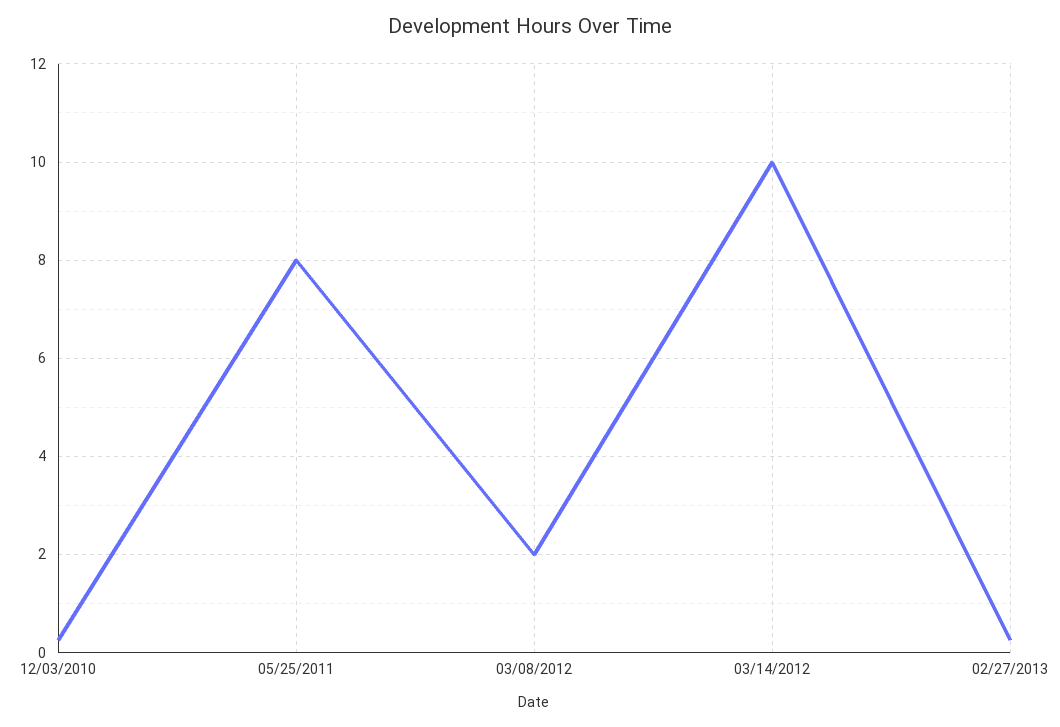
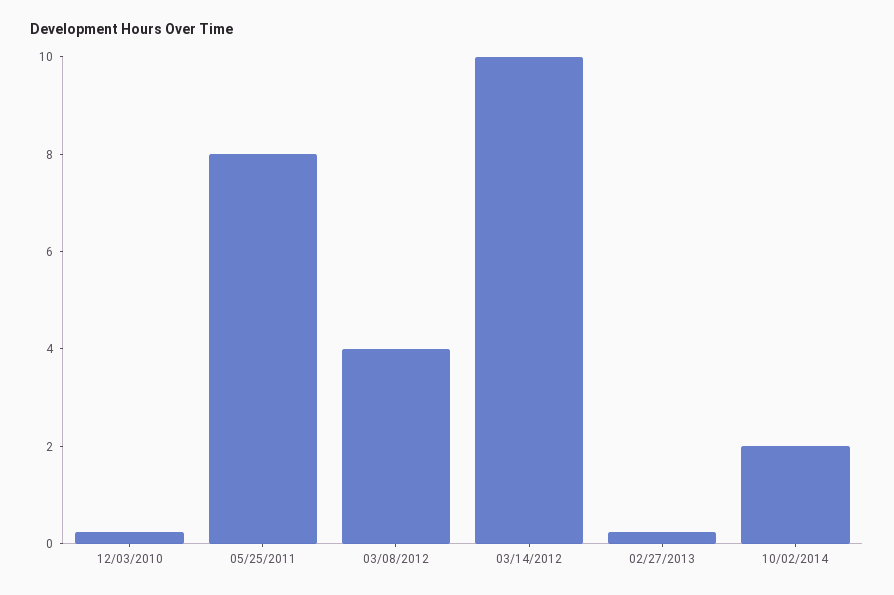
03/08/2012: 2 -> 4
10/02/2014: none -> 2

